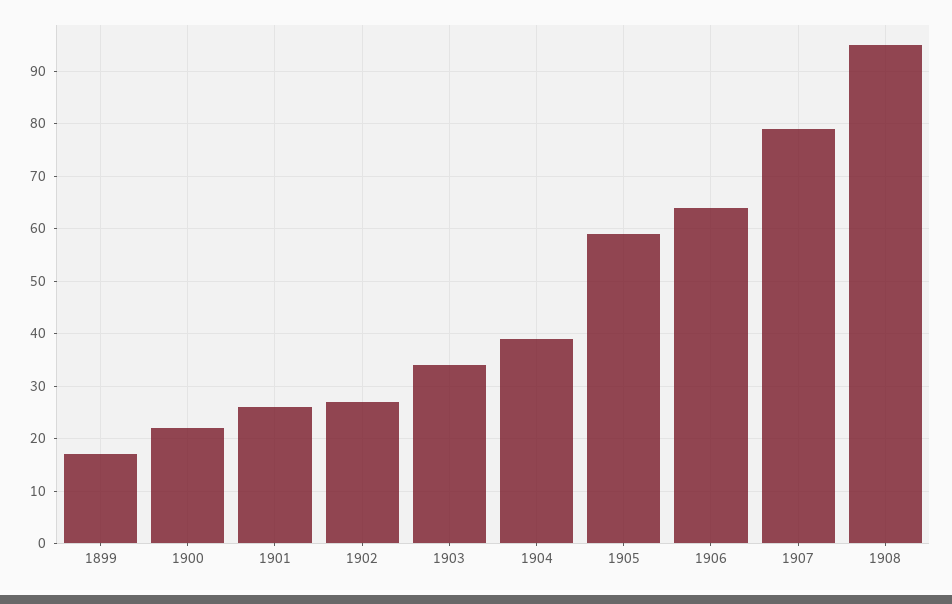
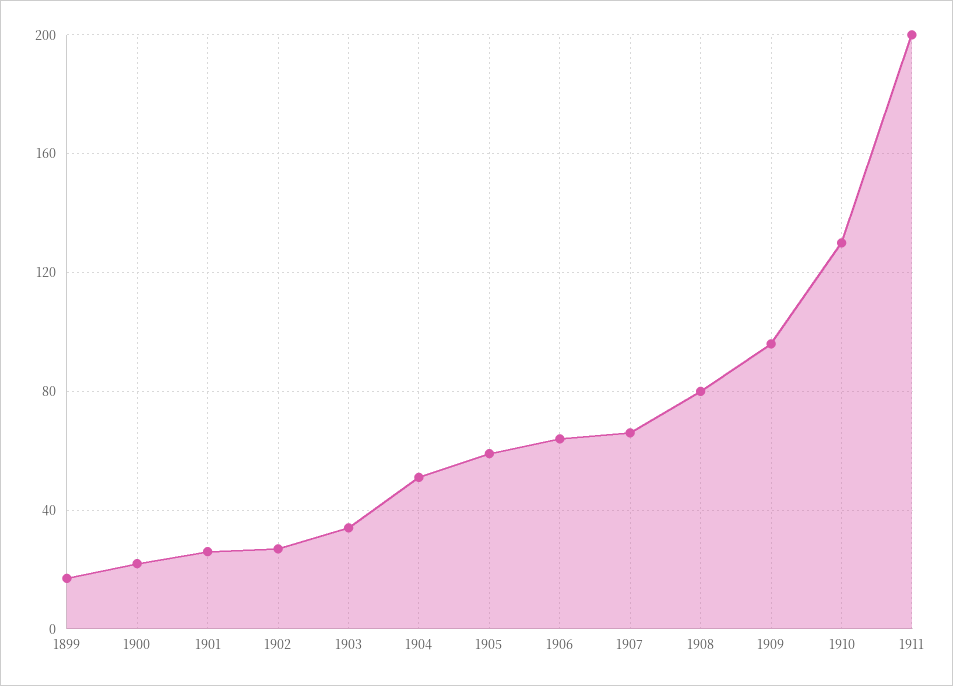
1904: 40 -> 50
1907: 80 -> 65
1908: 95 -> 80
1909: none -> 95
1910: none -> 130
1911: none -> 200

